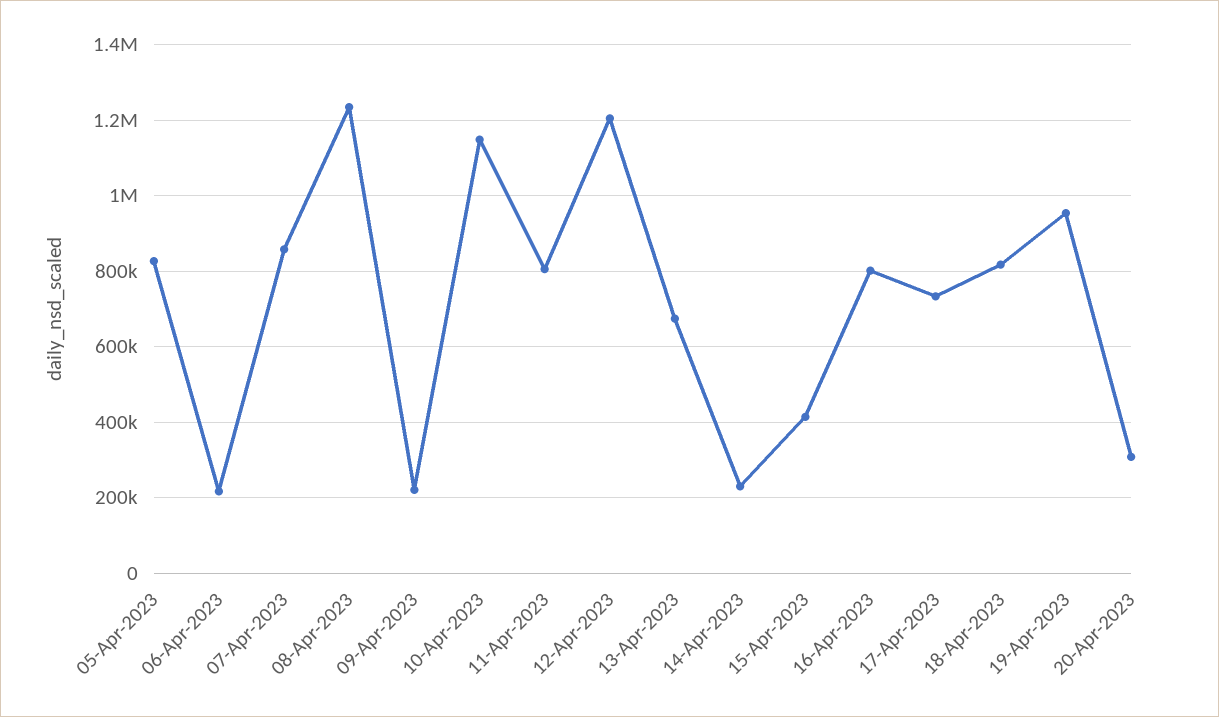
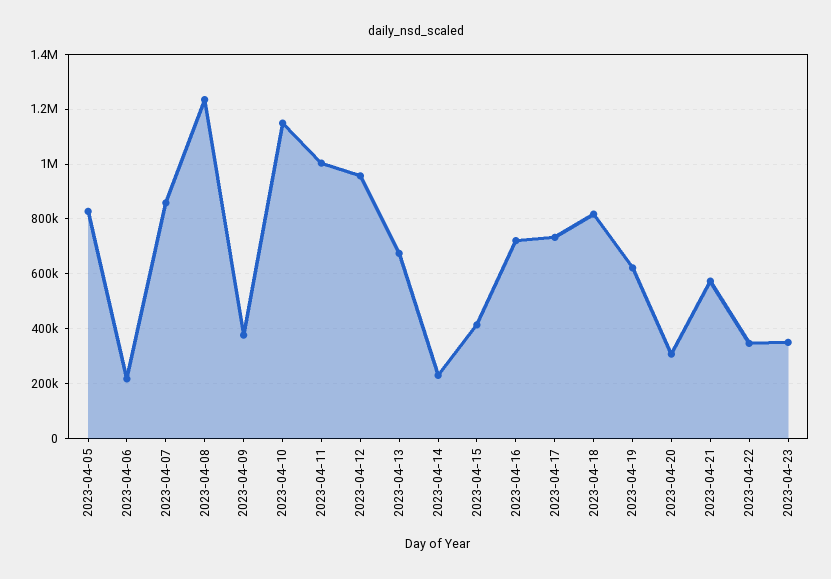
09-Apr-2023: 220000 -> 375000
11-Apr-2023: 800000 -> 1000000
12-Apr-2023: 1200000 -> 950000
16-Apr-2023: 800000 -> 725000
19-Apr-2023: 960000 -> 625000
2023-04-21: none -> 575000
2023-04-22: none -> 350000
2023-04-23: none -> 350000

